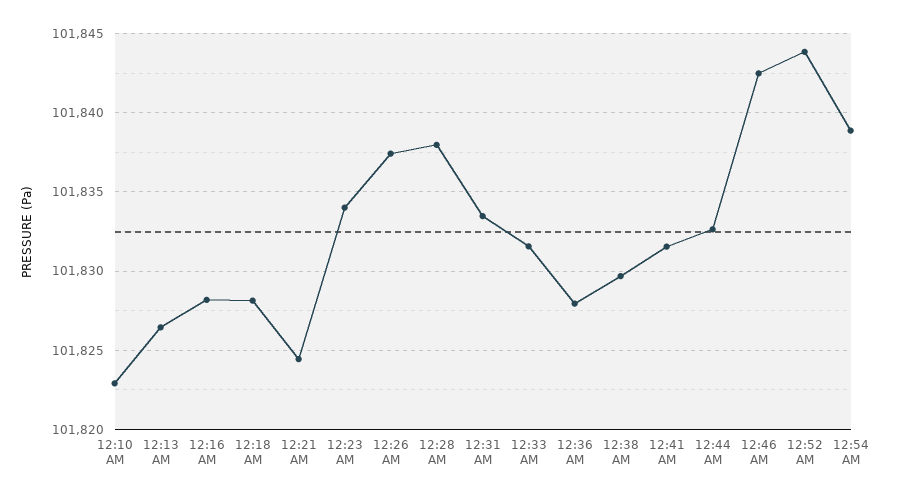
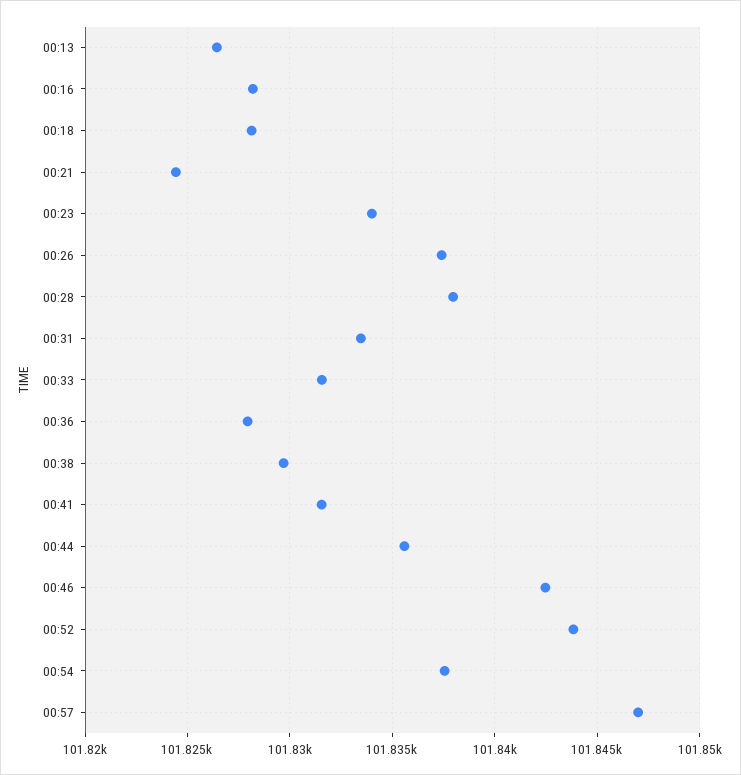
12:10 AM: 101823 -> none
12:44 AM: 101832.5 -> 101835.5
12:54 AM: 101839 -> 101837.5
00:57: none -> 101847

